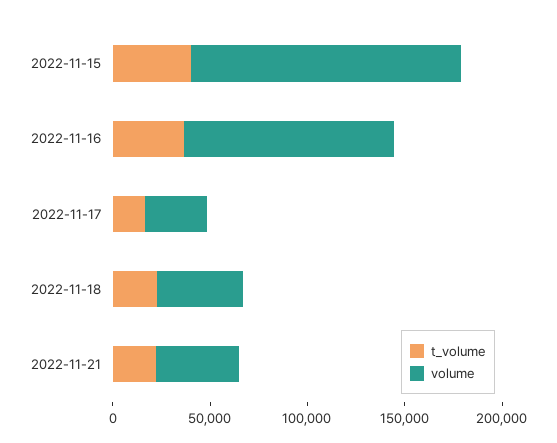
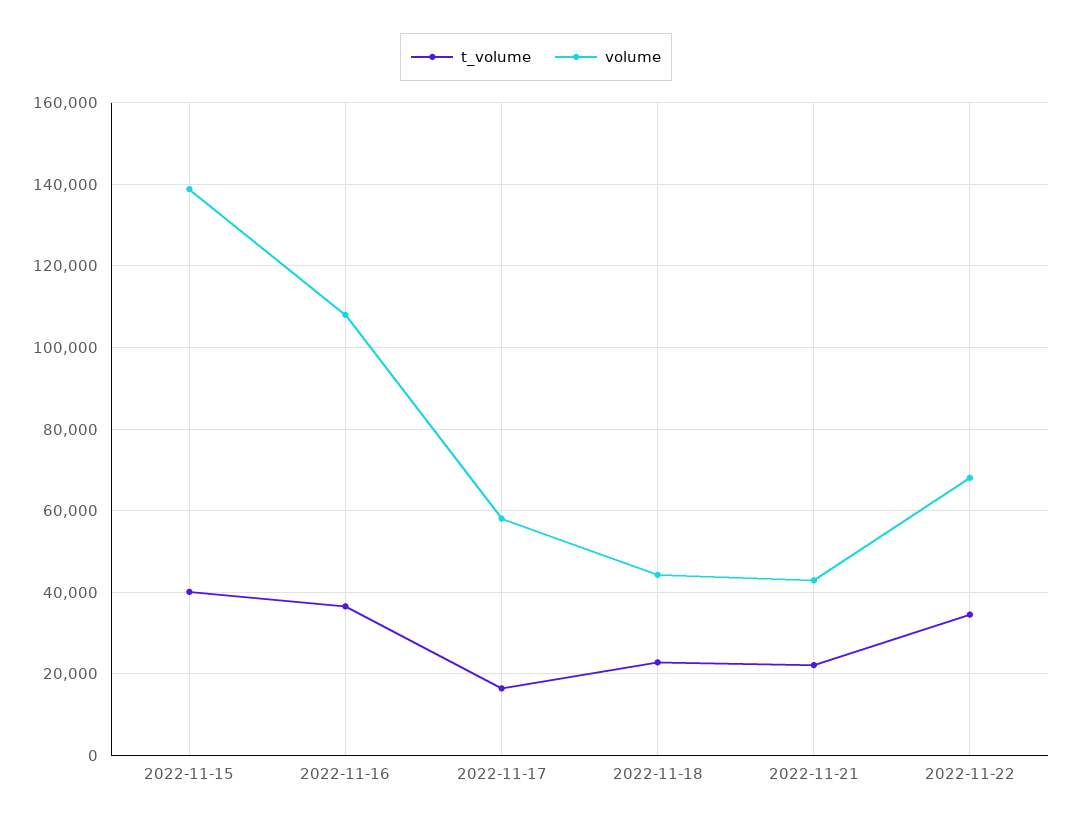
volume, 2022-11-17: 30000 -> 58000
t_volume, 2022-11-22: none -> 34000
volume, 2022-11-22: none -> 68000

